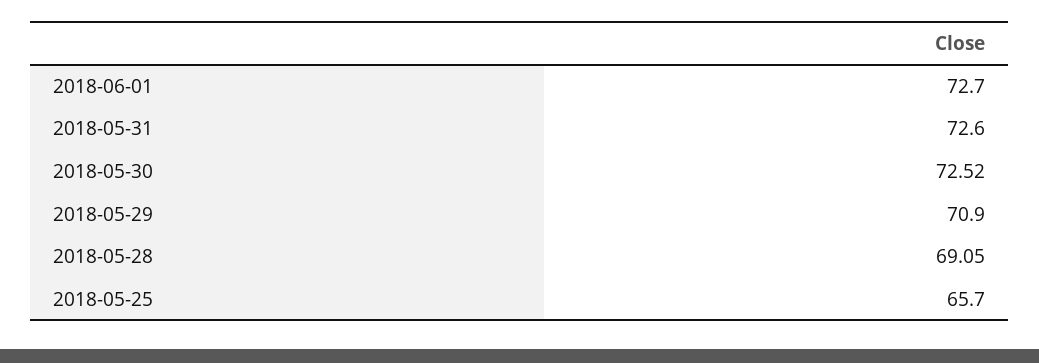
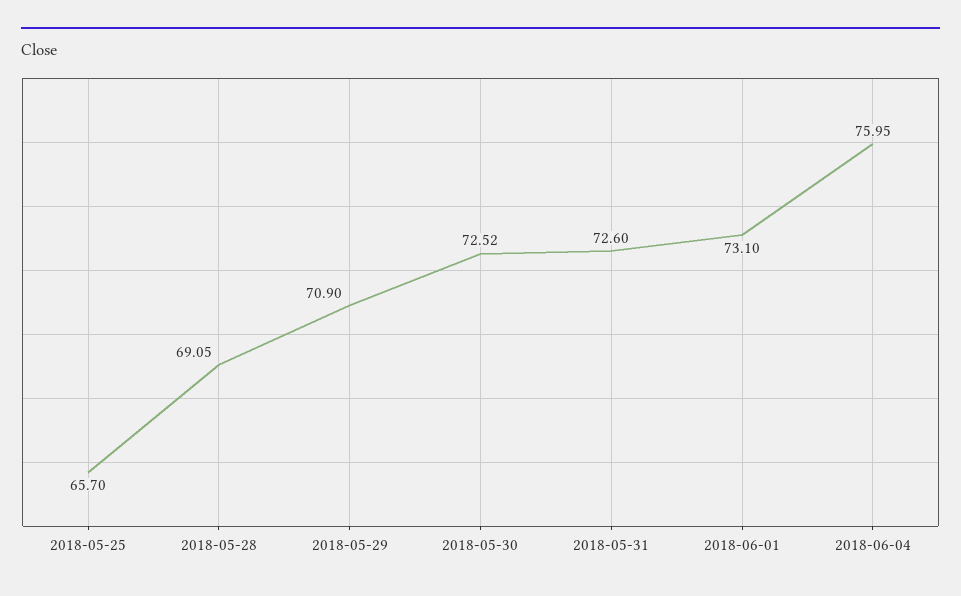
2018-06-01: 72.7 -> 73.1
2018-06-04: none -> 75.95

